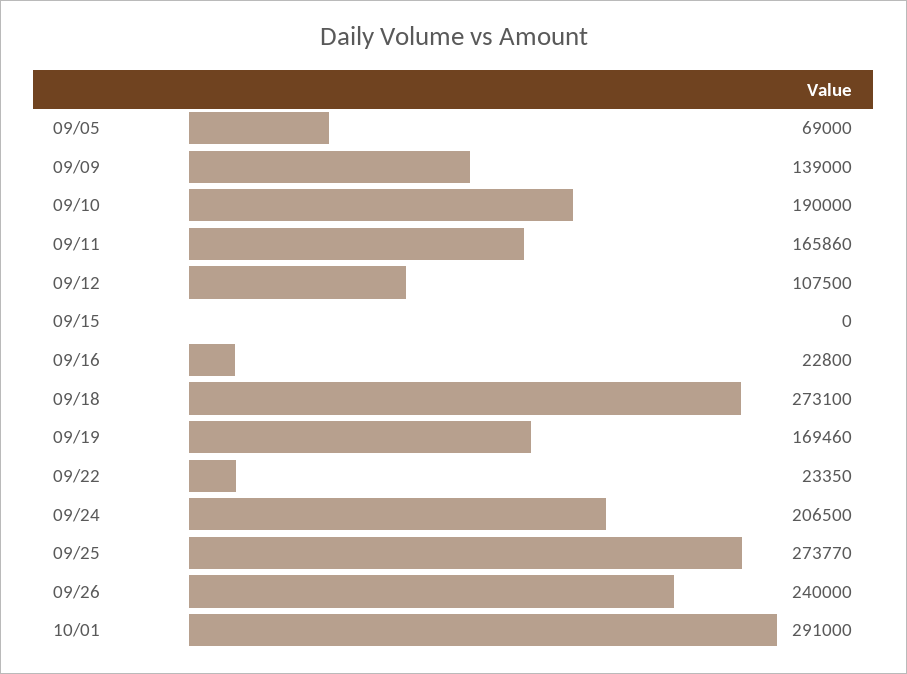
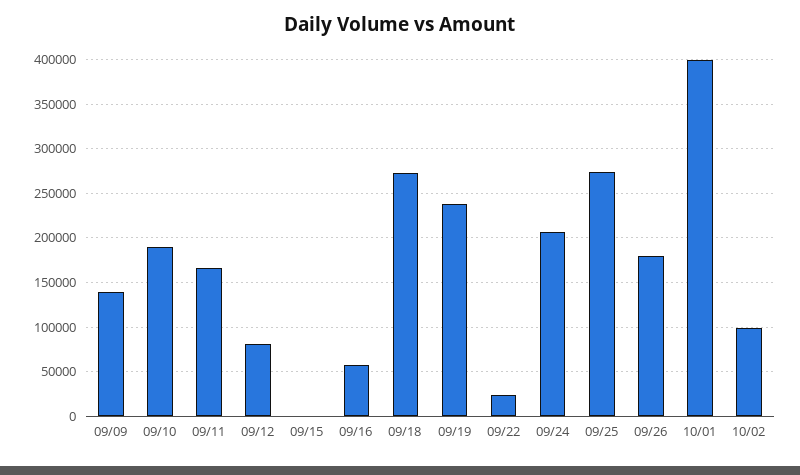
09/05: 69000 -> none
09/12: 107500 -> 80000
09/16: 22800 -> 60000
09/19: 169460 -> 240000
09/26: 240000 -> 180000
10/01: 291000 -> 400000
10/02: none -> 100000

